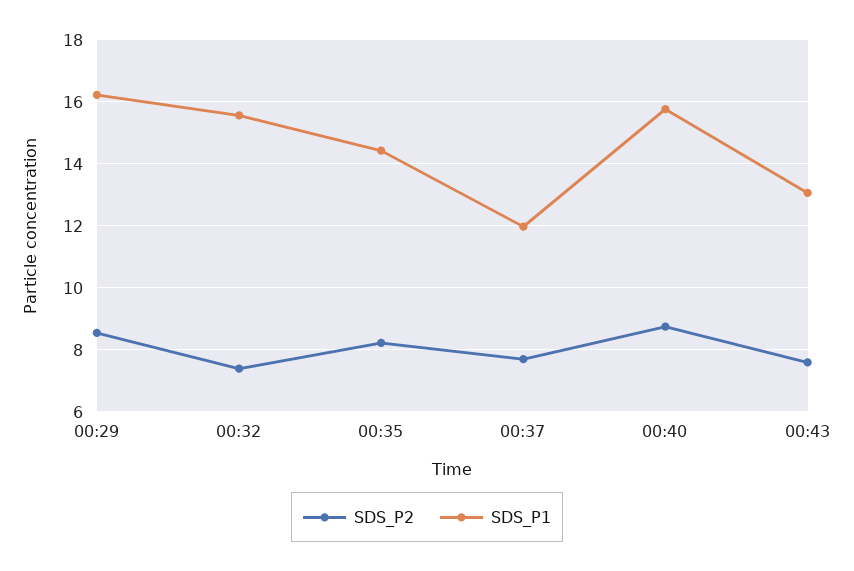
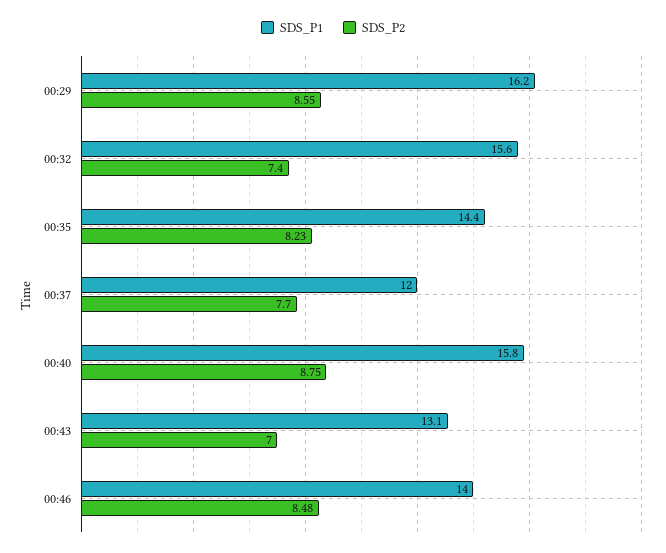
SDS_P2, 00:43: 7.6 -> 7
SDS_P1, 00:46: none -> 14
SDS_P2, 00:46: none -> 8.48

